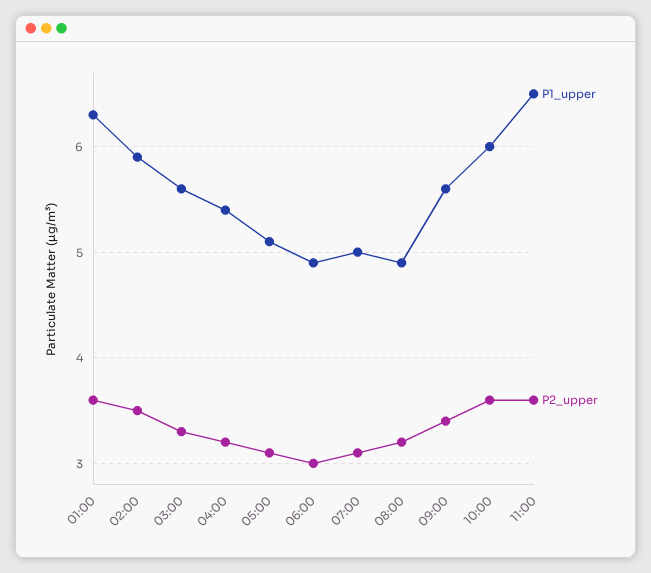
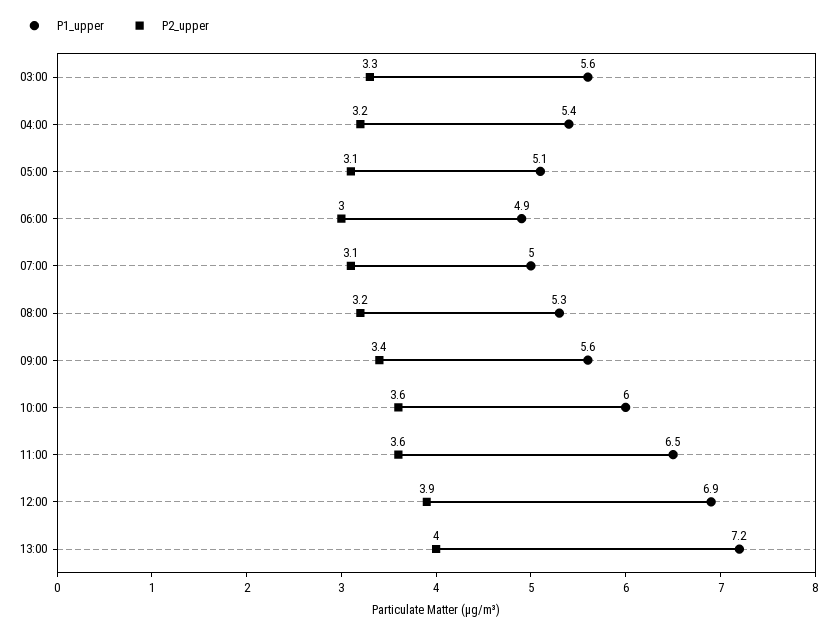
P1_upper, 01:00: 6.3 -> none
P2_upper, 01:00: 3.6 -> none
P1_upper, 02:00: 5.9 -> none
P2_upper, 02:00: 3.5 -> none
P1_upper, 08:00: 4.9 -> 5.3
P1_upper, 12:00: none -> 6.9
P2_upper, 12:00: none -> 3.9
P1_upper, 13:00: none -> 7.2
P2_upper, 13:00: none -> 4

